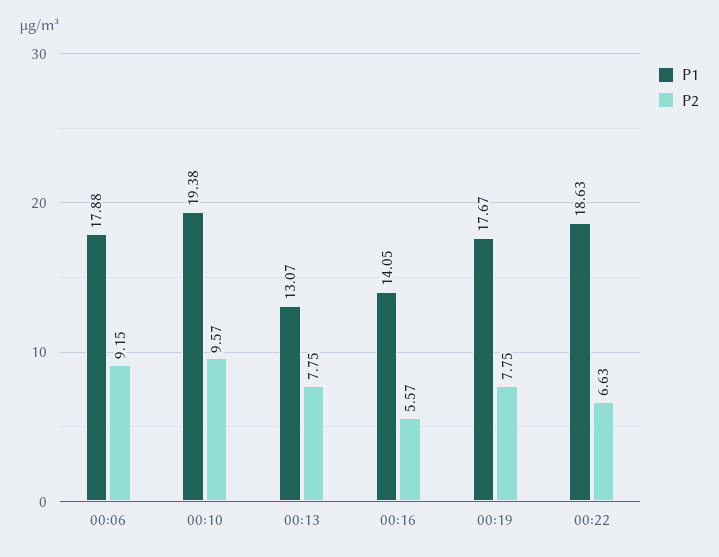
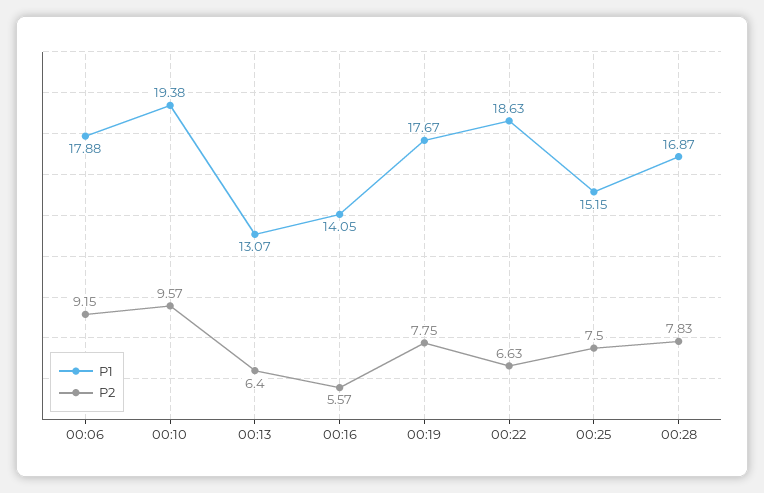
P2, 00:13: 7.75 -> 6.4
P1, 00:25: none -> 15.15
P2, 00:25: none -> 7.5
P1, 00:28: none -> 16.87
P2, 00:28: none -> 7.83

